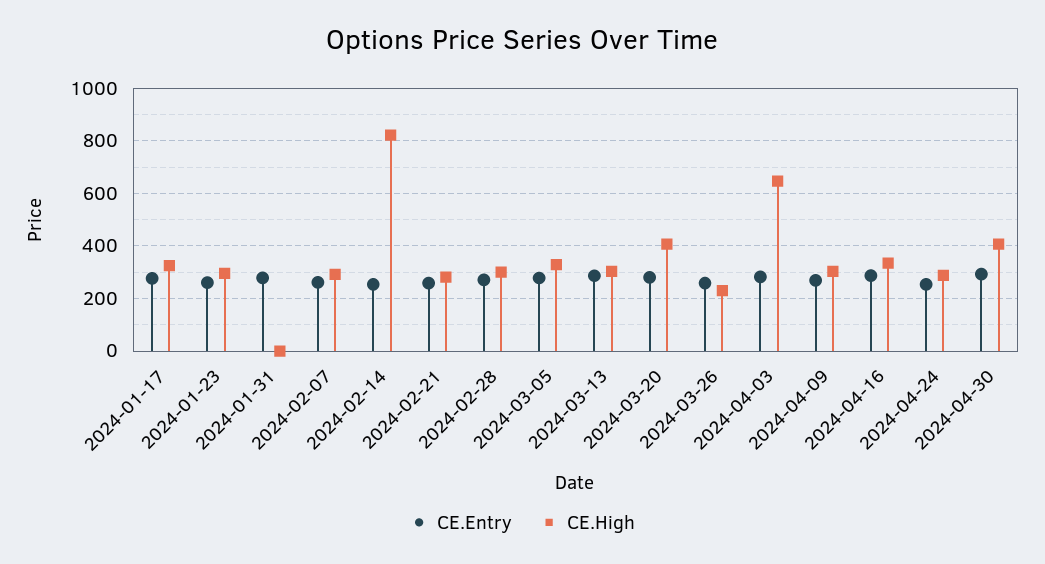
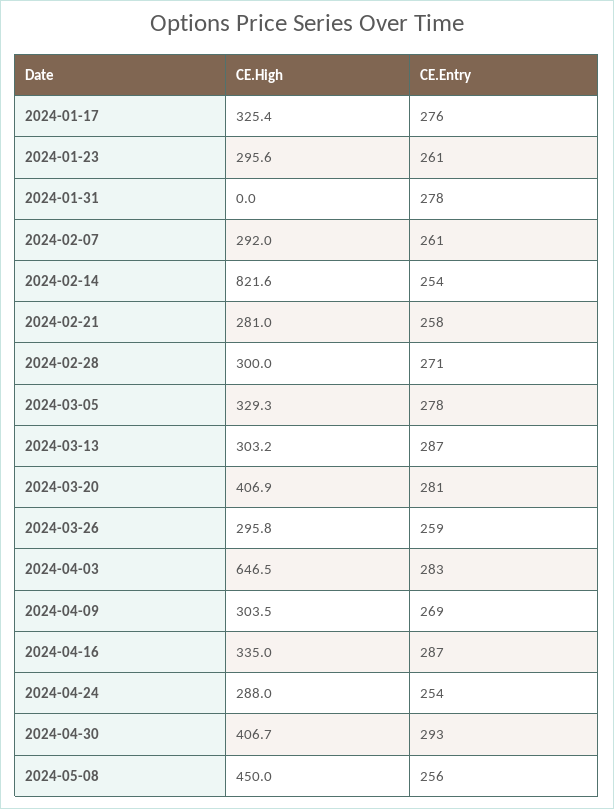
CE.High, 2024-03-26: 225 -> 295.8
CE.High, 2024-05-08: none -> 450
CE.Entry, 2024-05-08: none -> 256

